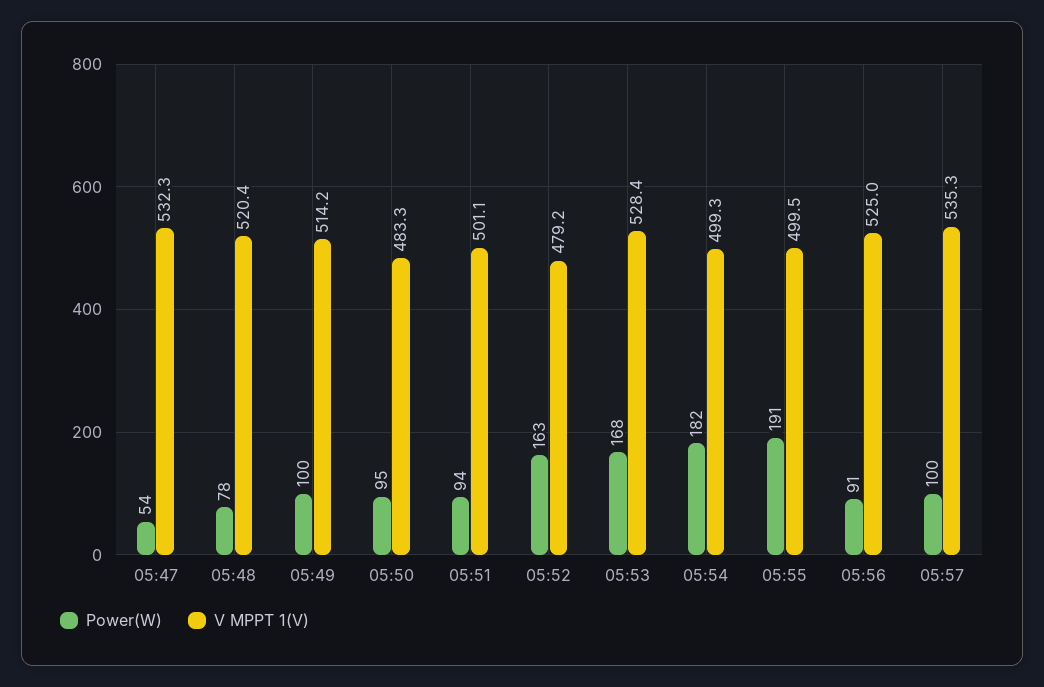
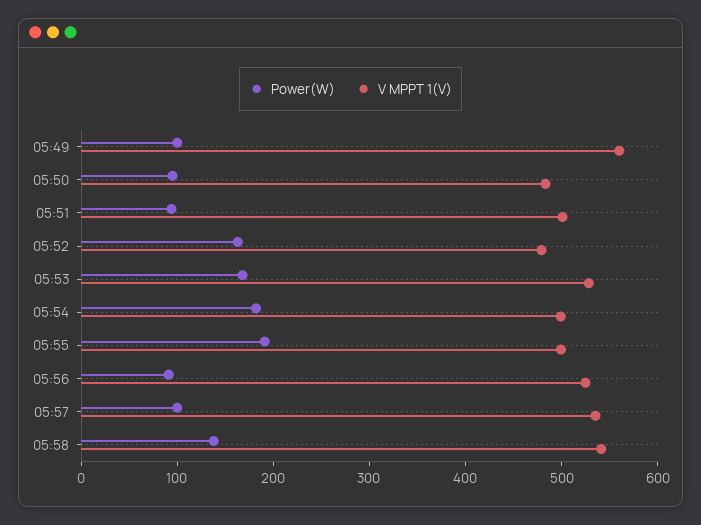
Power(W), 05:47: 54 -> none
V MPPT 1(V), 05:47: 532.3 -> none
Power(W), 05:48: 78 -> none
V MPPT 1(V), 05:48: 520.4 -> none
V MPPT 1(V), 05:49: 514.2 -> 560
Power(W), 05:58: none -> 140
V MPPT 1(V), 05:58: none -> 540

